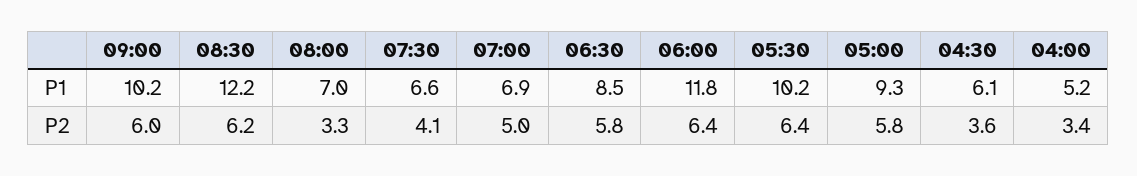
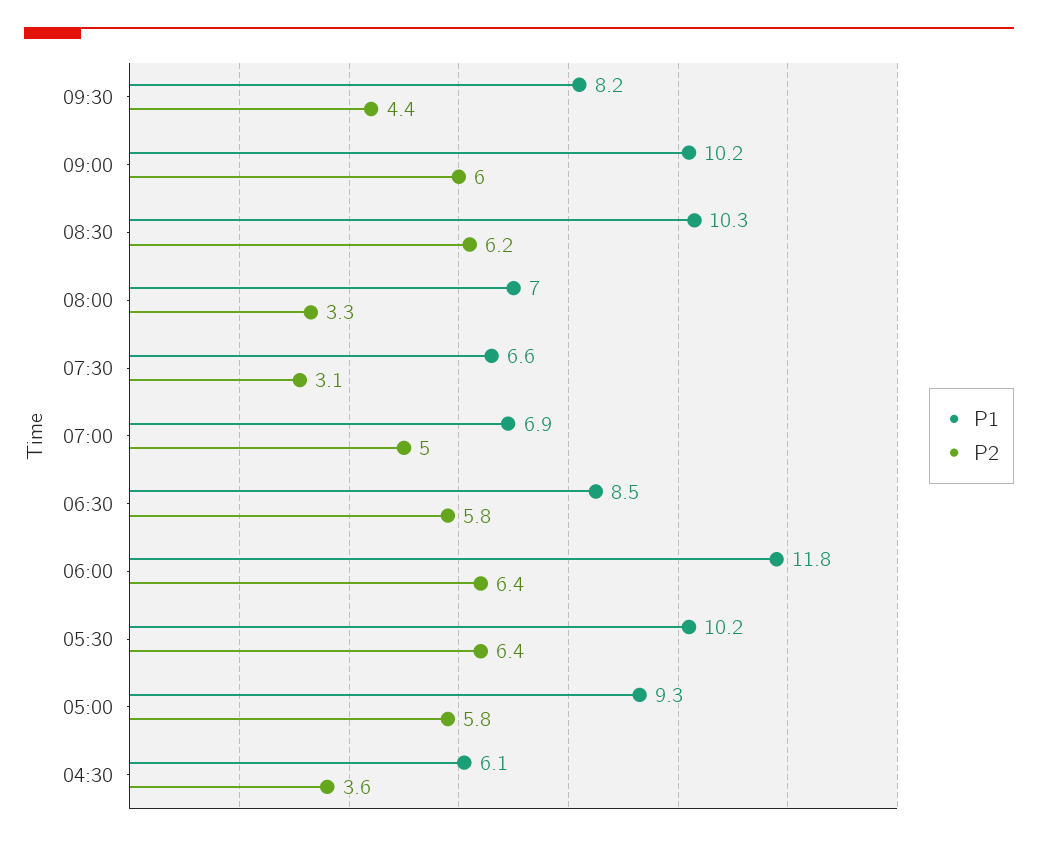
P1, 08:30: 12.2 -> 10.3
P1, 04:00: 5.2 -> none
P2, 07:30: 4.1 -> 3.1
P2, 04:00: 3.4 -> none
P1, 09:30: none -> 8.2
P2, 09:30: none -> 4.4

